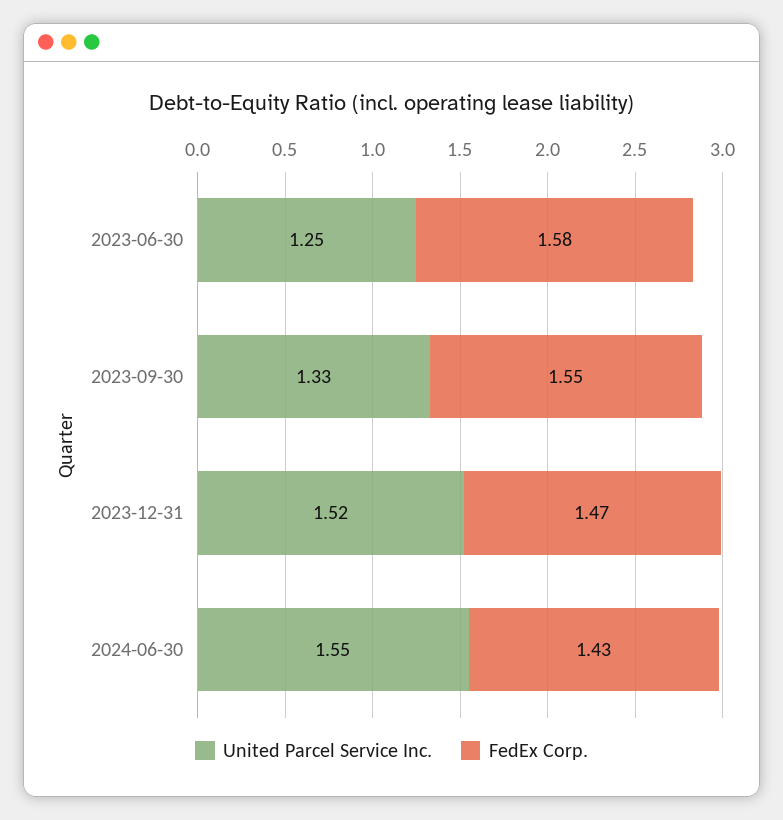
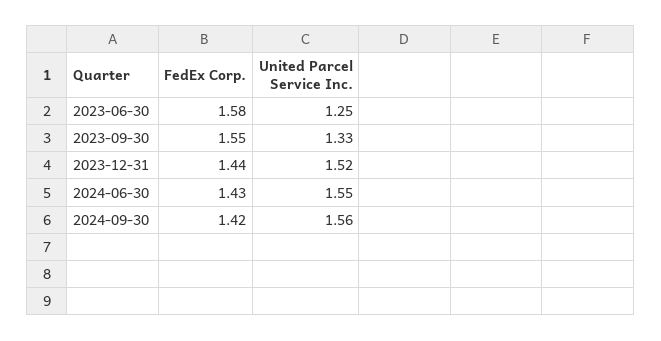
FedEx Corp., 2023-12-31: 1.47 -> 1.44
FedEx Corp., 2024-09-30: none -> 1.42
United Parcel Service Inc., 2024-09-30: none -> 1.56

